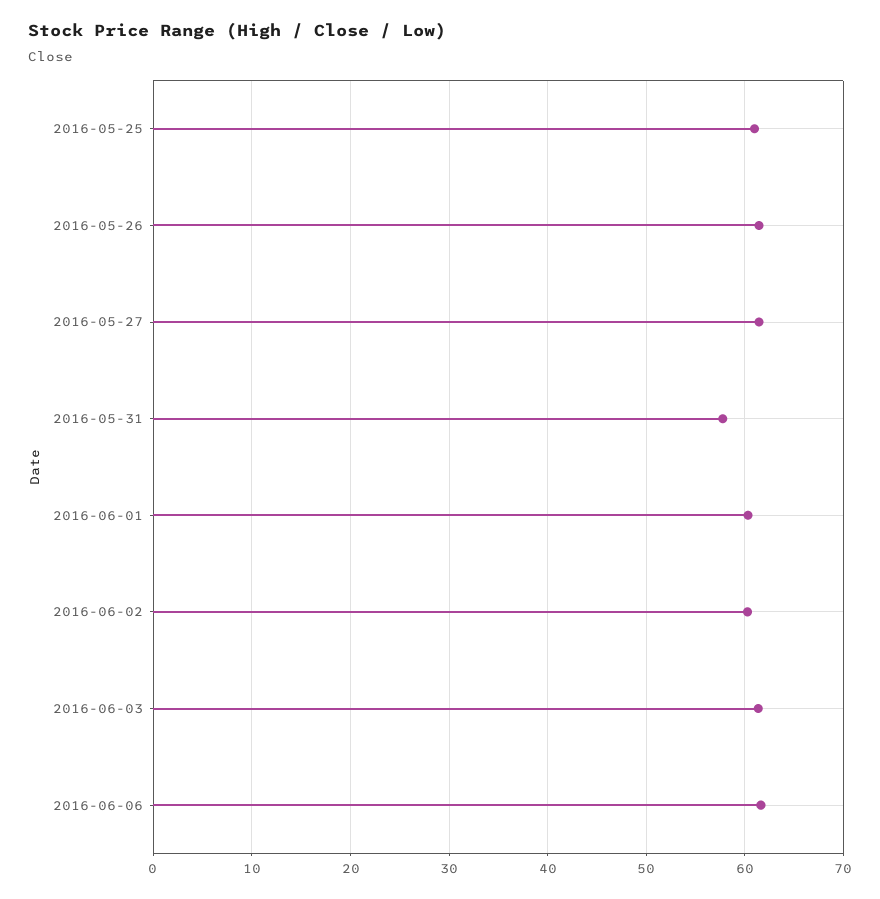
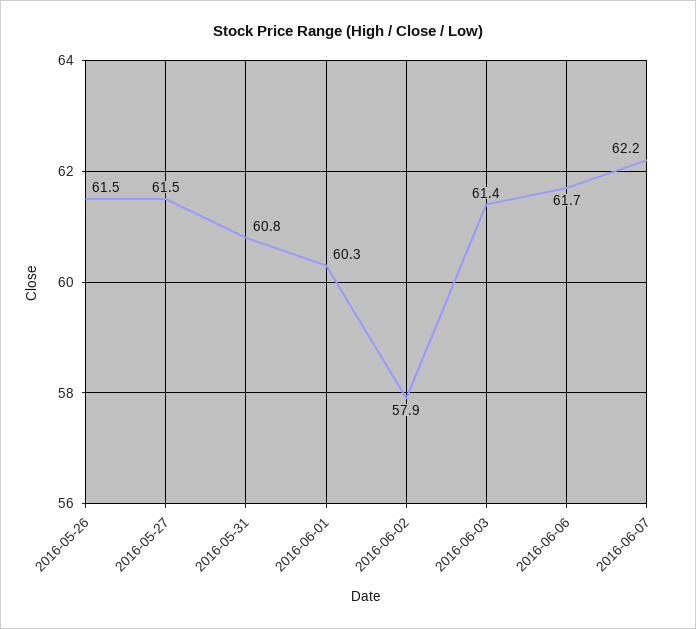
2016-05-25: 61 -> none
2016-05-31: 58 -> 60.8
2016-06-02: 60 -> 57.9
2016-06-07: none -> 62.2

